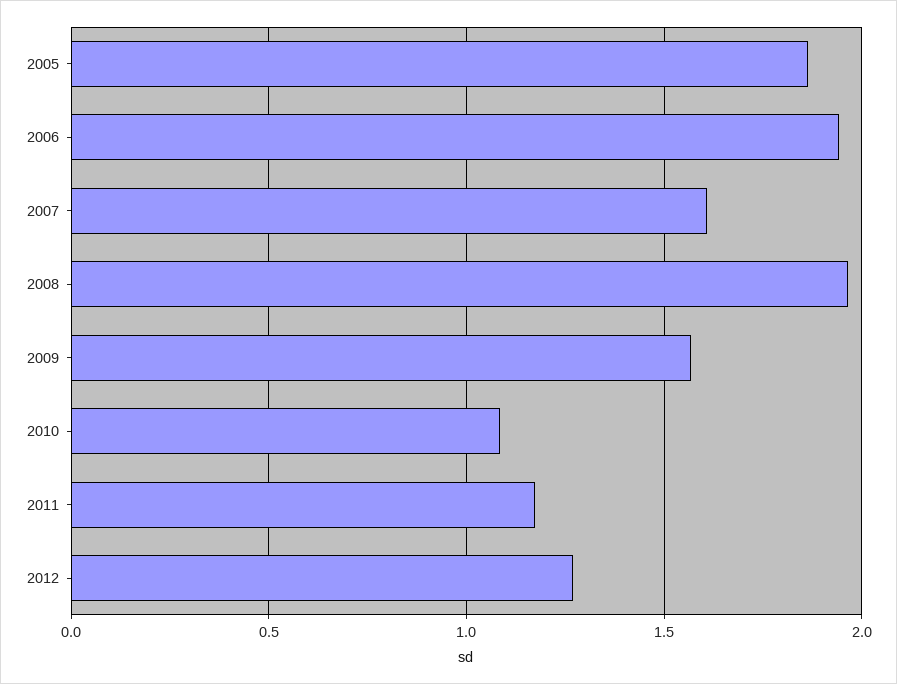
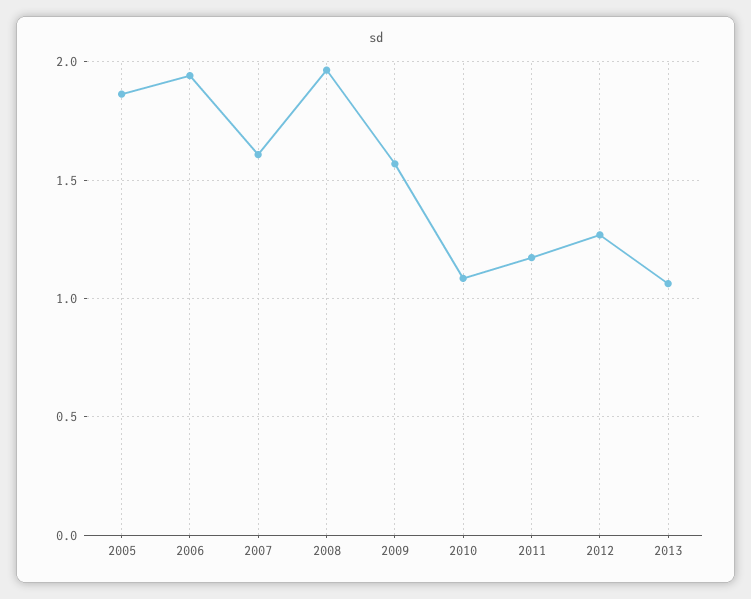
2013: none -> 1.05

